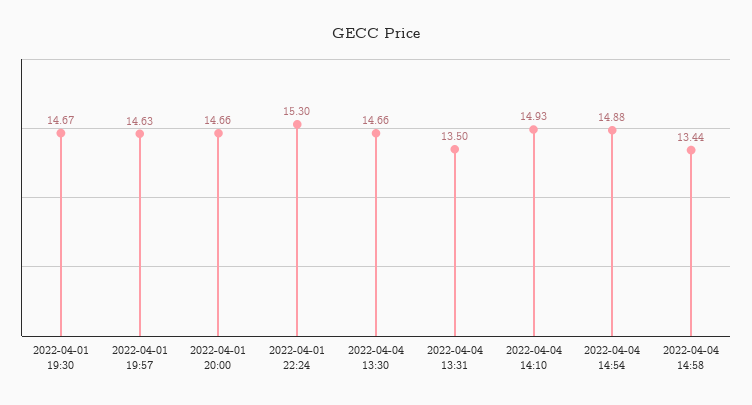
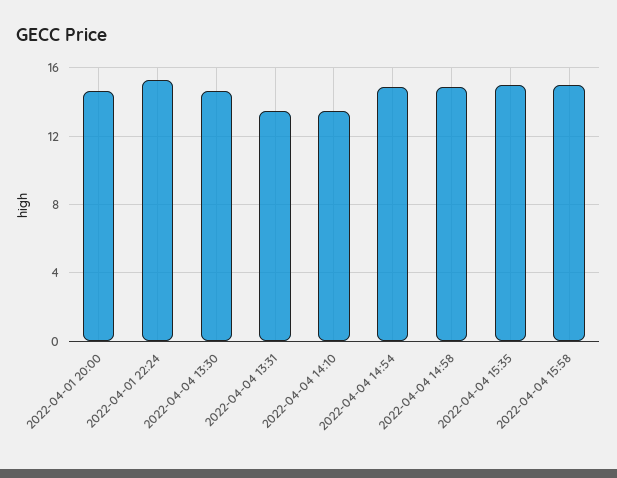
2022-04-01 19:30: 14.67 -> none
2022-04-01 19:57: 14.63 -> none
2022-04-04 14:10: 14.93 -> 13.5
2022-04-04 14:58: 13.44 -> 15
2022-04-04 15:35: none -> 15
2022-04-04 15:58: none -> 15

